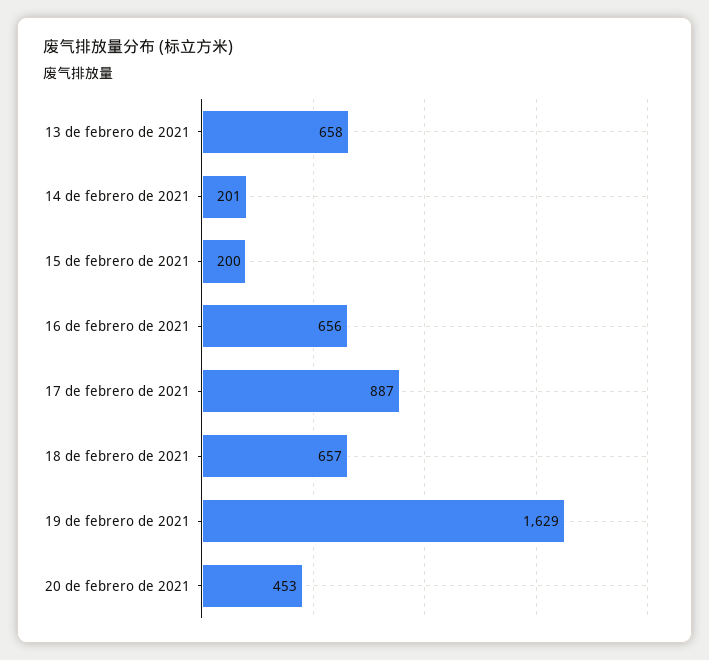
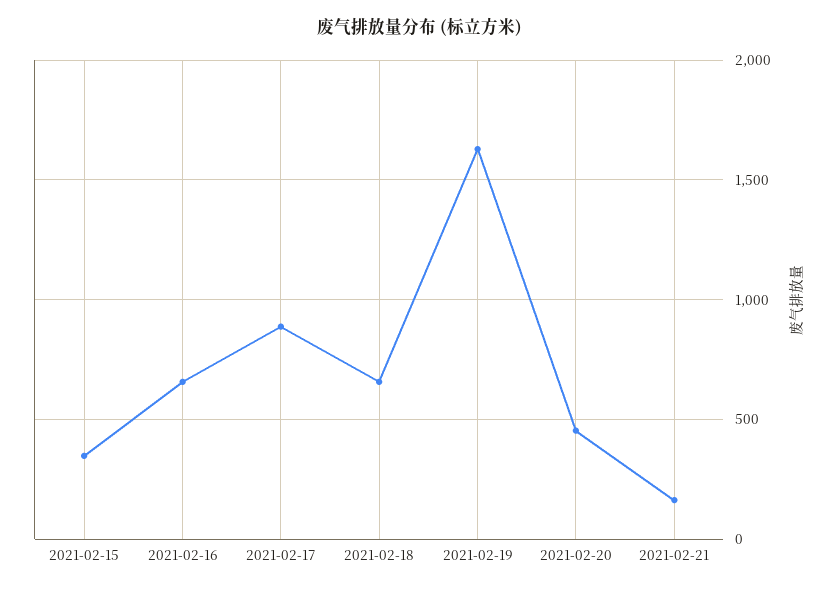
13 de febrero de 2021: 658 -> none
14 de febrero de 2021: 201 -> none
15 de febrero de 2021: 200 -> 350
2021-02-21: none -> 150

